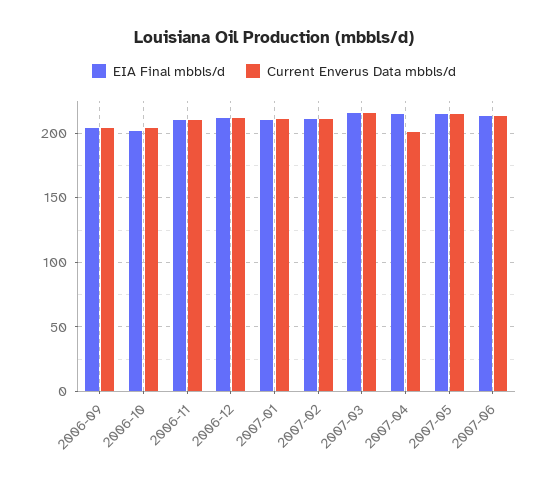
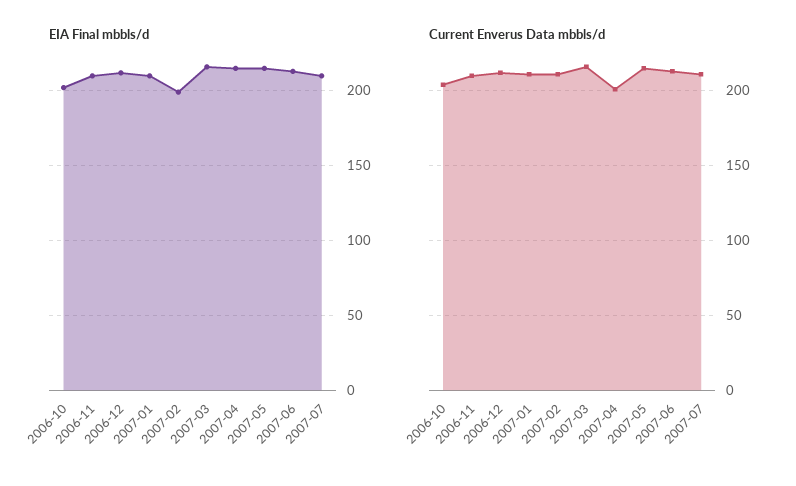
EIA Final mbbls/d, 2006-09: 205 -> none
Current Enverus Data mbbls/d, 2006-09: 205 -> none
EIA Final mbbls/d, 2007-02: 210 -> 200
EIA Final mbbls/d, 2007-07: none -> 210
Current Enverus Data mbbls/d, 2007-07: none -> 210

